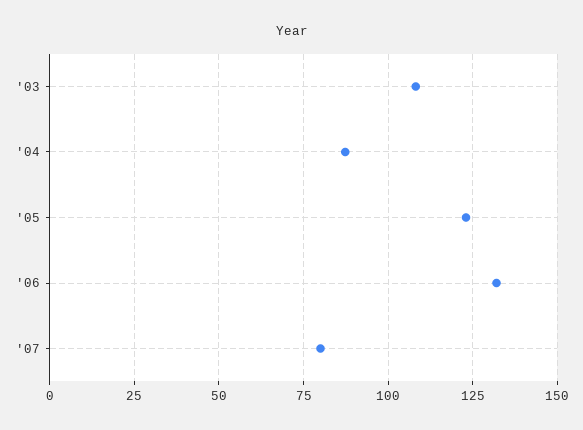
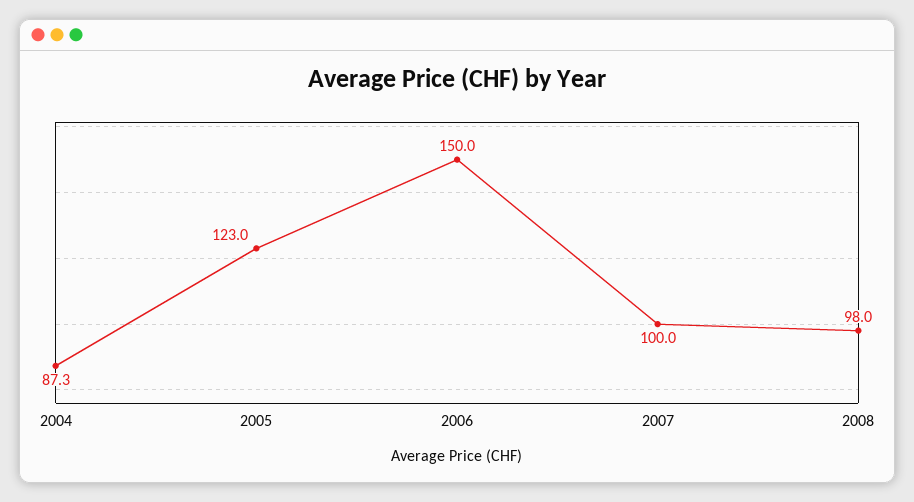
'03: 107.5 -> none
'06: 132.5 -> 150
'07: 80 -> 100
2008: none -> 98

